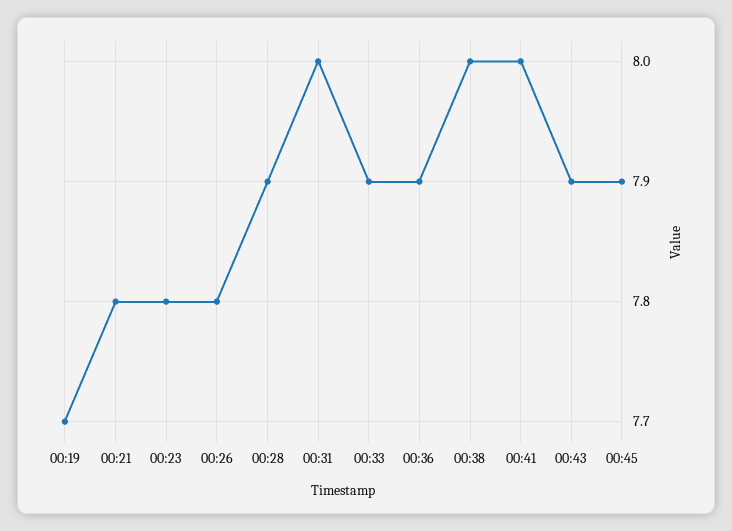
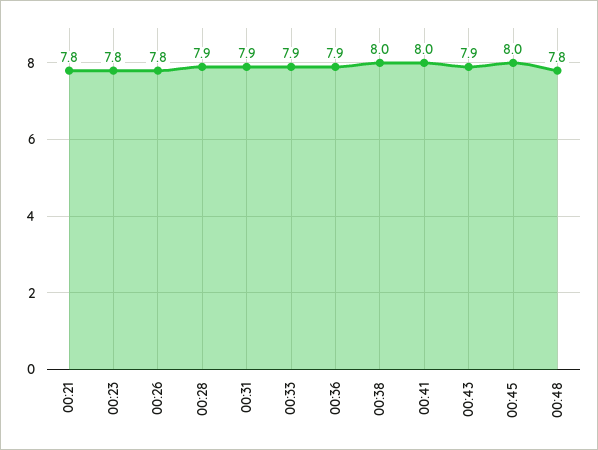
00:19: 7.7 -> none
00:31: 8 -> 7.9
00:45: 7.9 -> 8
00:48: none -> 7.8

